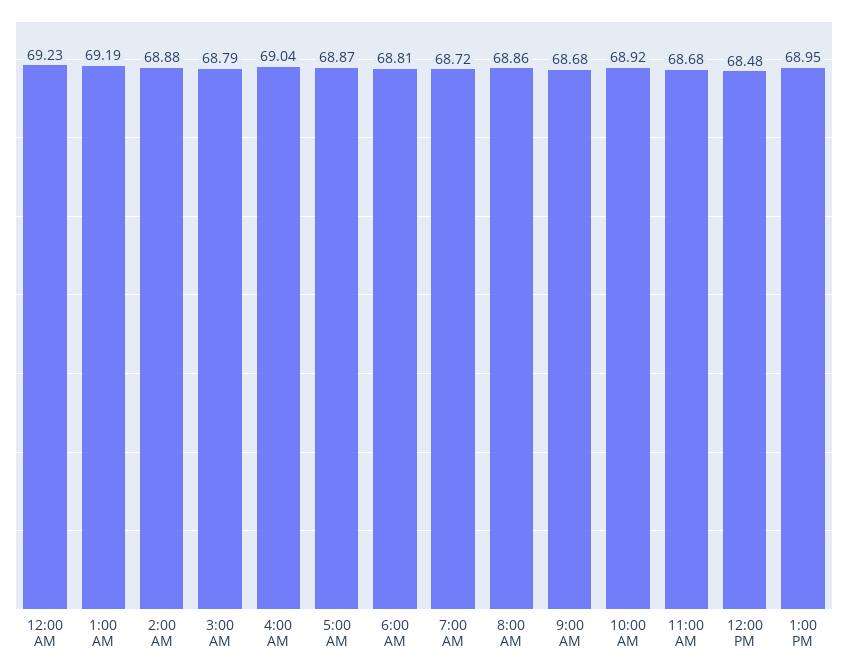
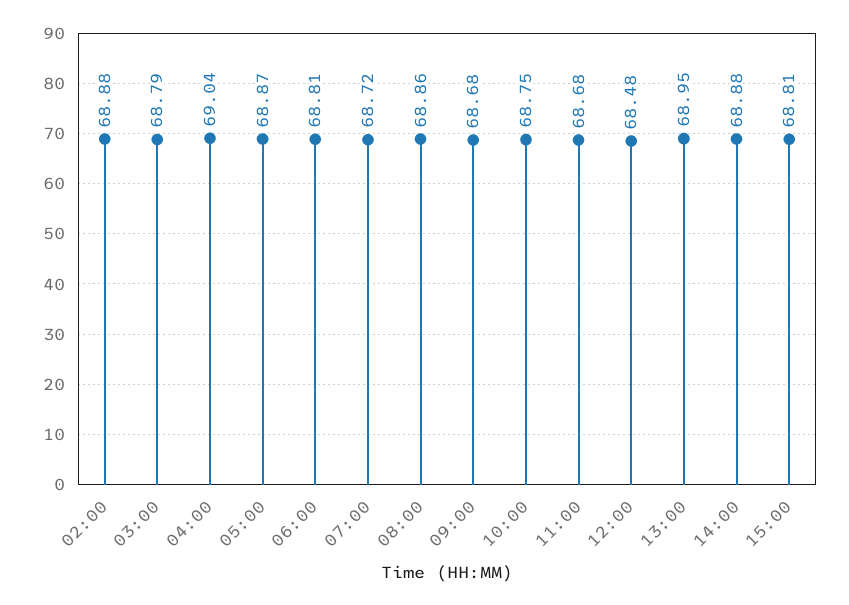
12:00 AM: 69.23 -> none
1:00 AM: 69.19 -> none
10:00 AM: 68.92 -> 68.75
14:00: none -> 68.88
15:00: none -> 68.81

